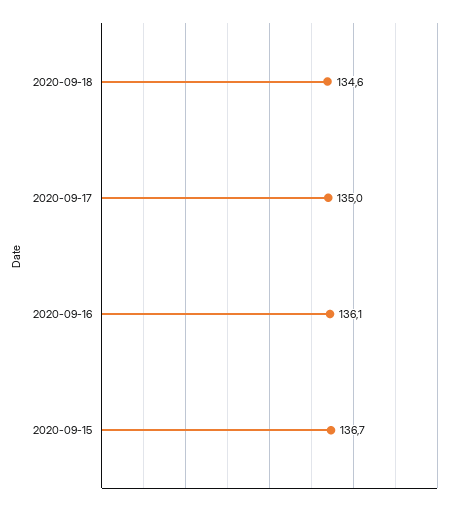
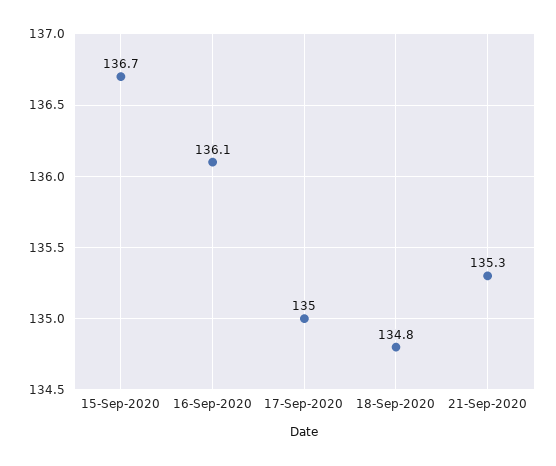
2020-09-18: 134.6 -> 134.8
21-Sep-2020: none -> 135.3

